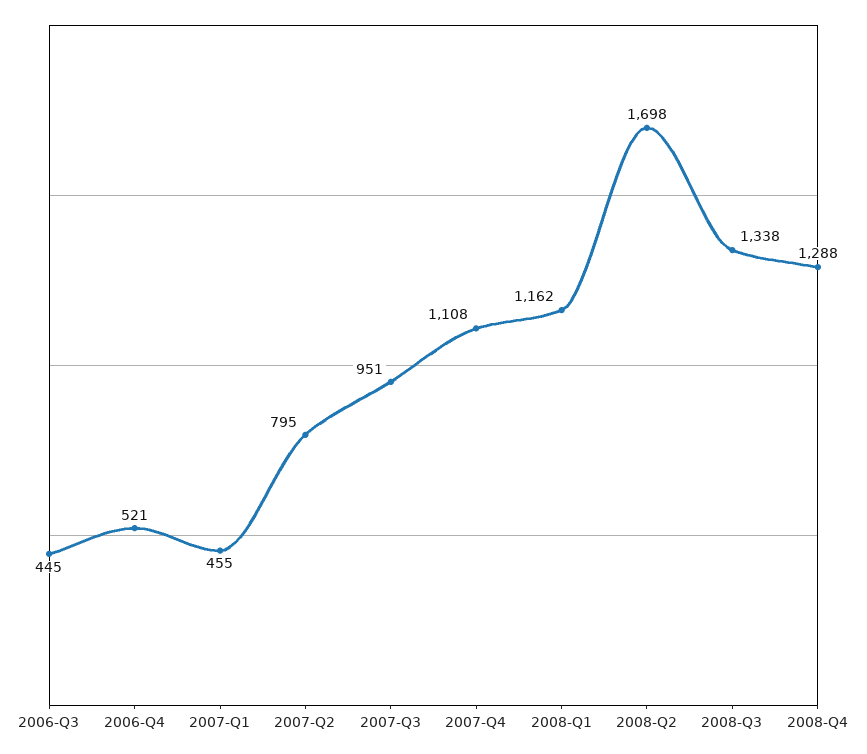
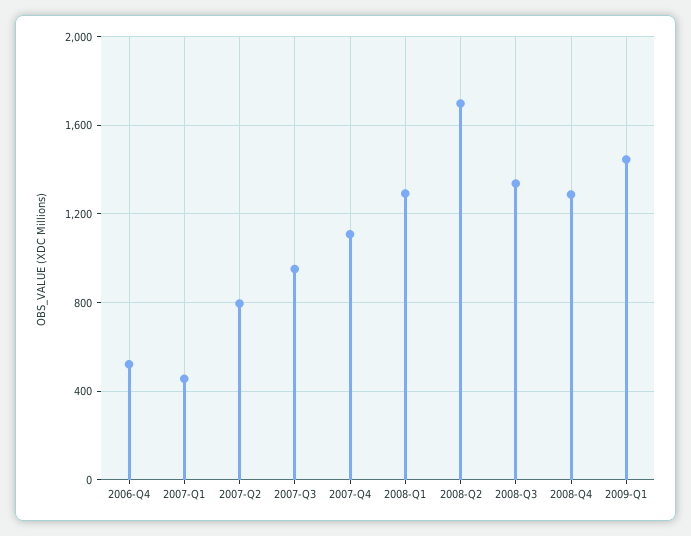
2006-Q3: 445 -> none
2008-Q1: 1162 -> 1300
2009-Q1: none -> 1450

